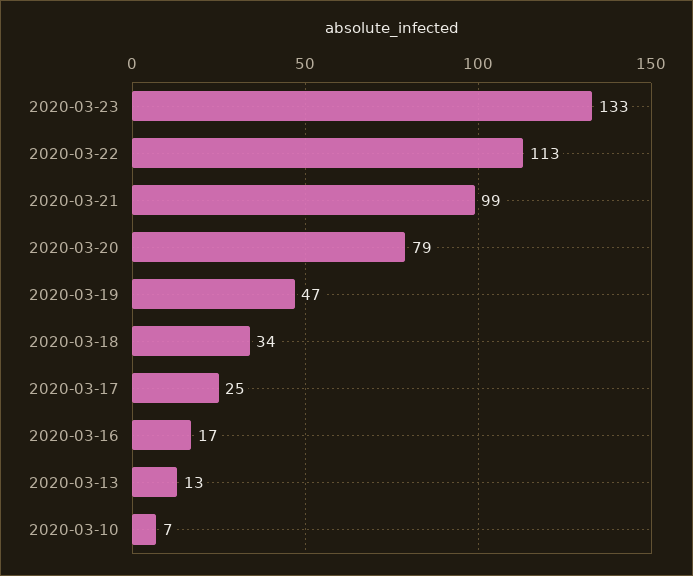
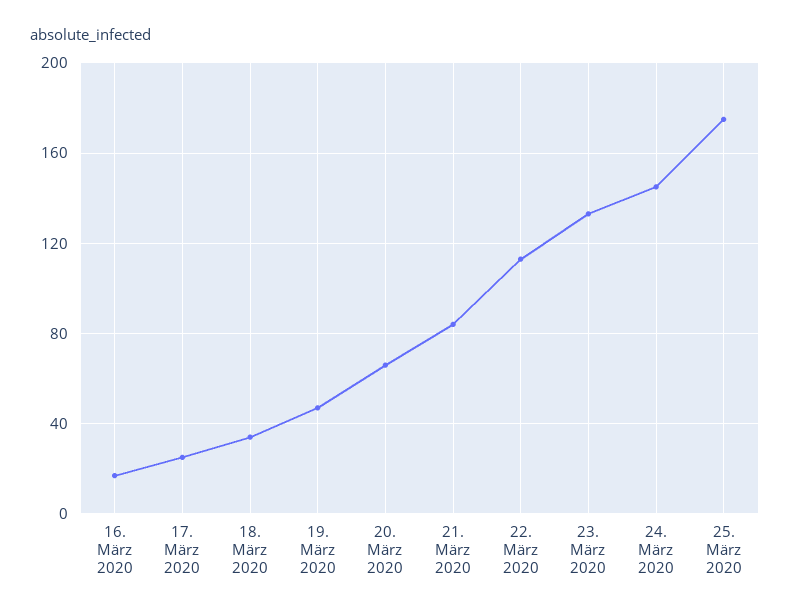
2020-03-21: 99 -> 85
2020-03-20: 79 -> 65
2020-03-13: 13 -> none
2020-03-10: 7 -> none
24. März 2020: none -> 145
25. März 2020: none -> 175

